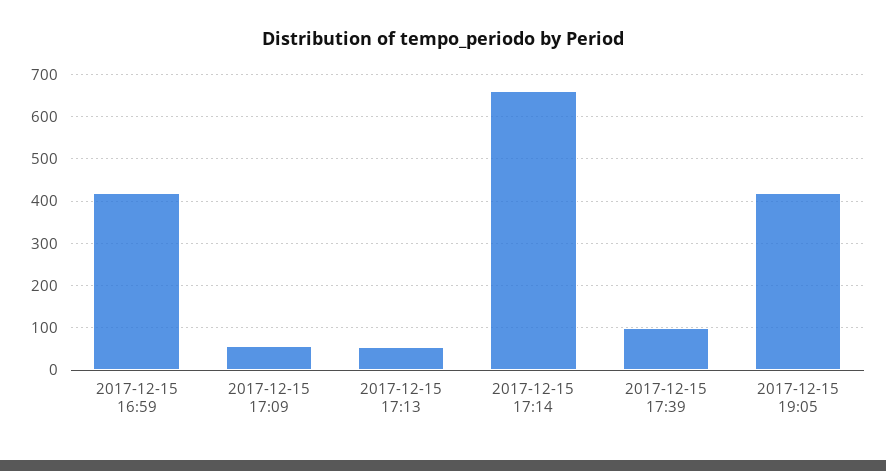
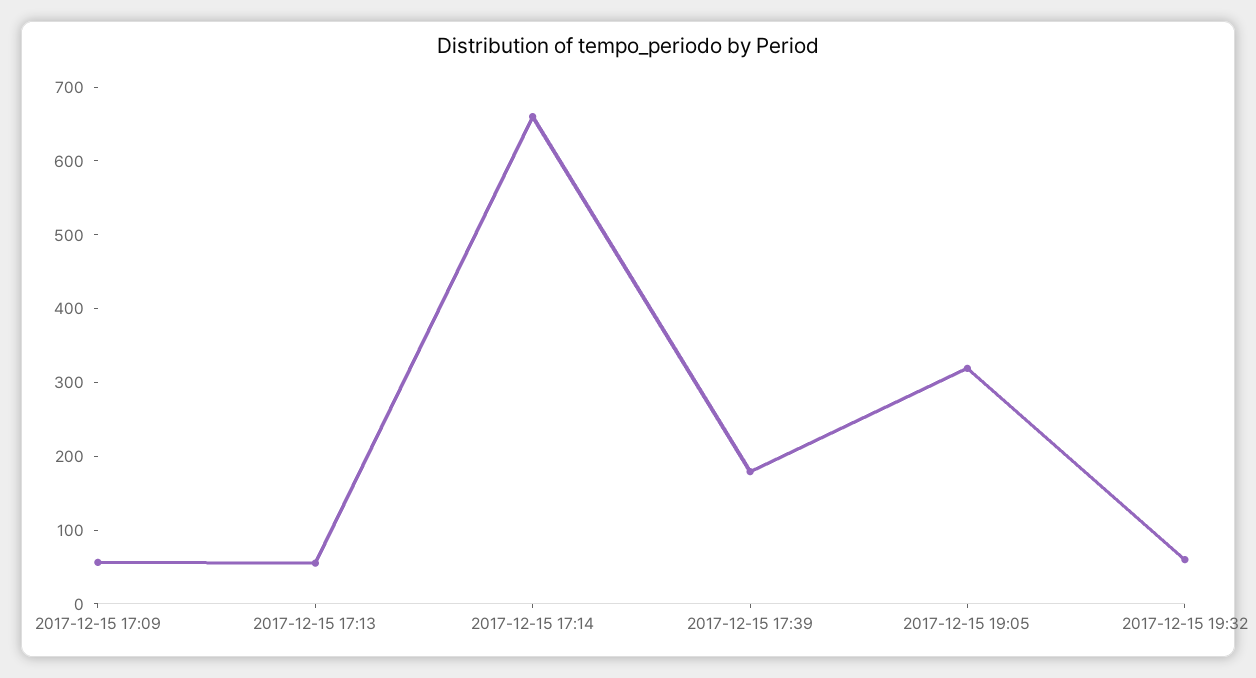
2017-12-15 16:59: 420 -> none
2017-12-15 17:39: 100 -> 180
2017-12-15 19:05: 420 -> 320
2017-12-15 19:32: none -> 60

